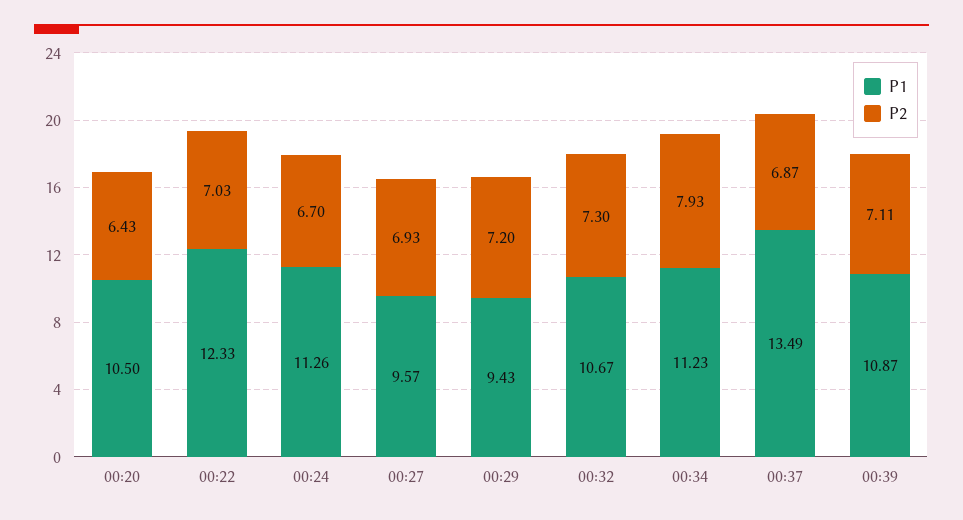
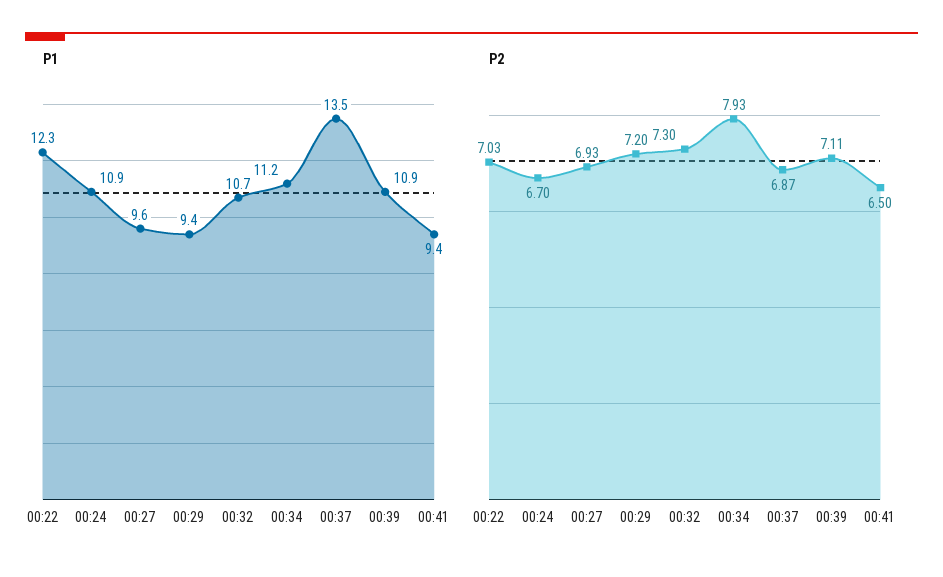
P1, 00:20: 10.5 -> none
P2, 00:20: 6.43 -> none
P1, 00:24: 11.26 -> 10.9
P1, 00:41: none -> 9.4
P2, 00:41: none -> 6.5

